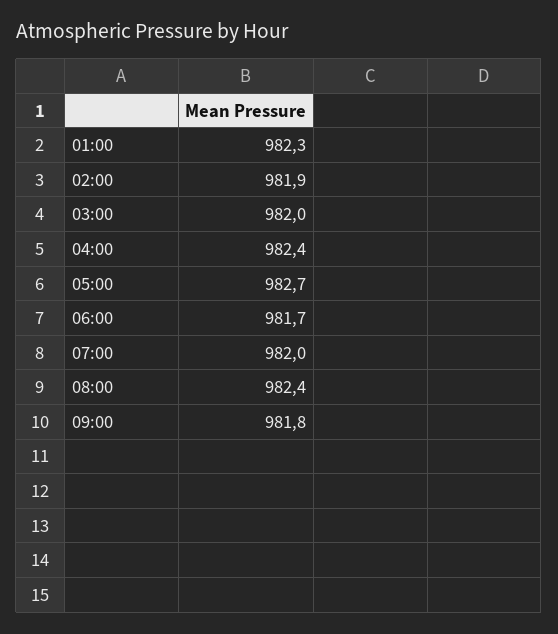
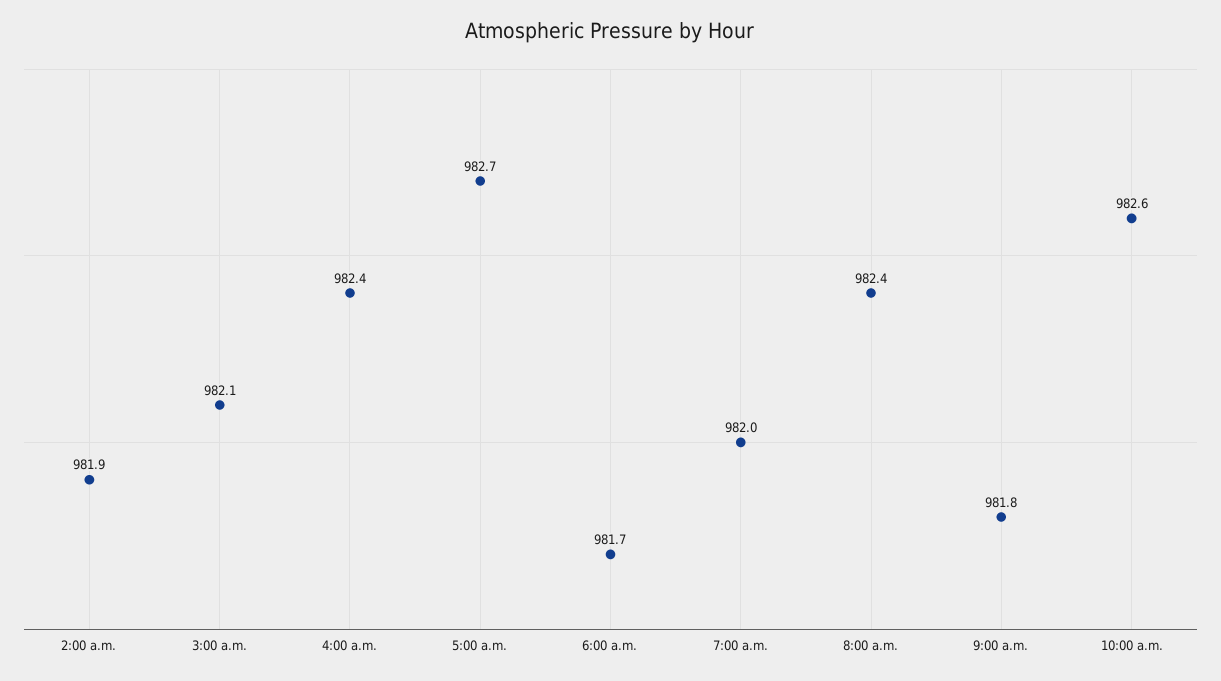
01:00: 982.3 -> none
03:00: 982 -> 982.1
10:00 a.m.: none -> 982.6

